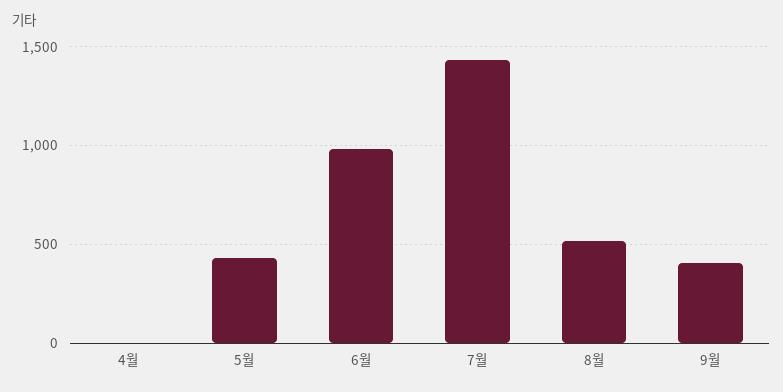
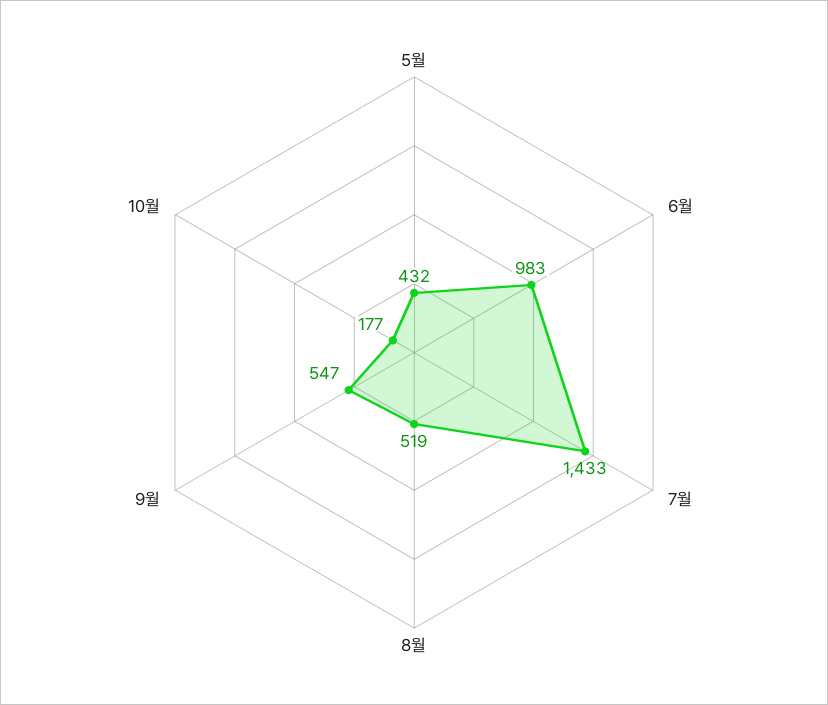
4월: 0 -> none
9월: 400 -> 547
10월: none -> 177

